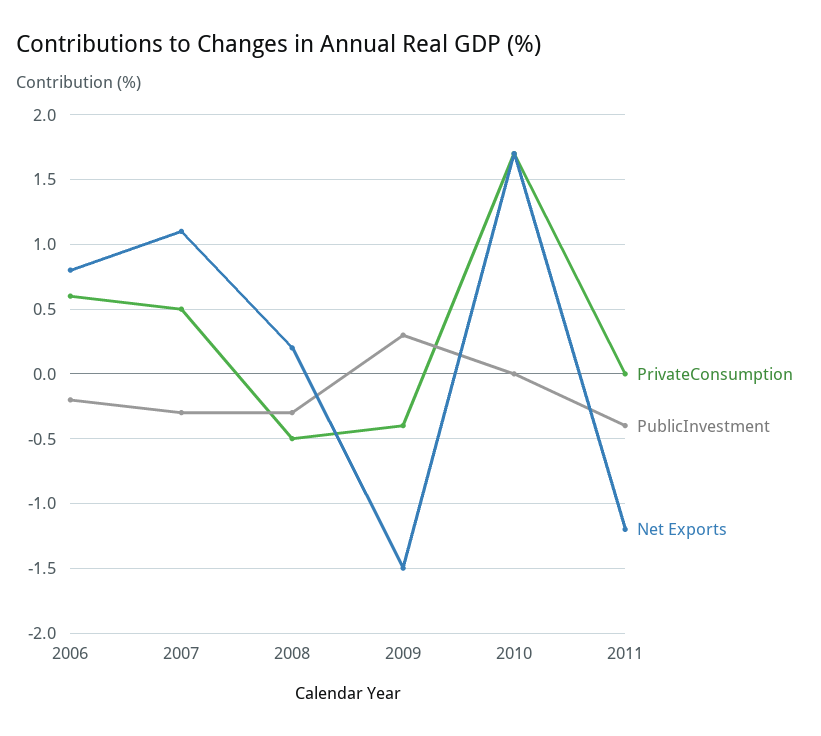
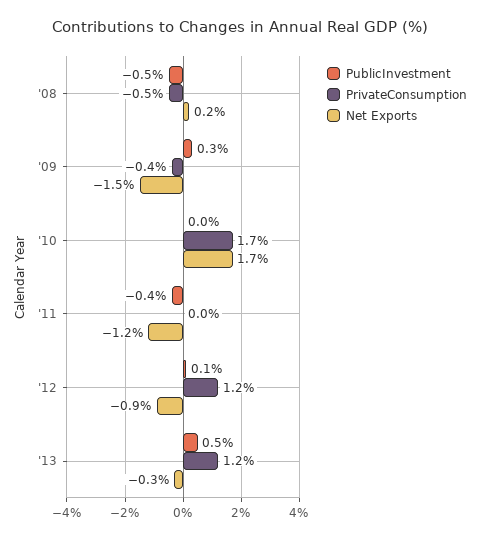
PrivateConsumption, 2006: 0.6 -> none
PublicInvestment, 2006: -0.2 -> none
Net Exports, 2006: 0.8 -> none
PrivateConsumption, 2007: 0.5 -> none
PublicInvestment, 2007: -0.3 -> none
Net Exports, 2007: 1.1 -> none
PublicInvestment, 2008: -0.3 -> -0.5
PublicInvestment, '12: none -> 0.1
PrivateConsumption, '12: none -> 1.2
Net Exports, '12: none -> -0.9
PublicInvestment, '13: none -> 0.5
PrivateConsumption, '13: none -> 1.2
Net Exports, '13: none -> -0.3

